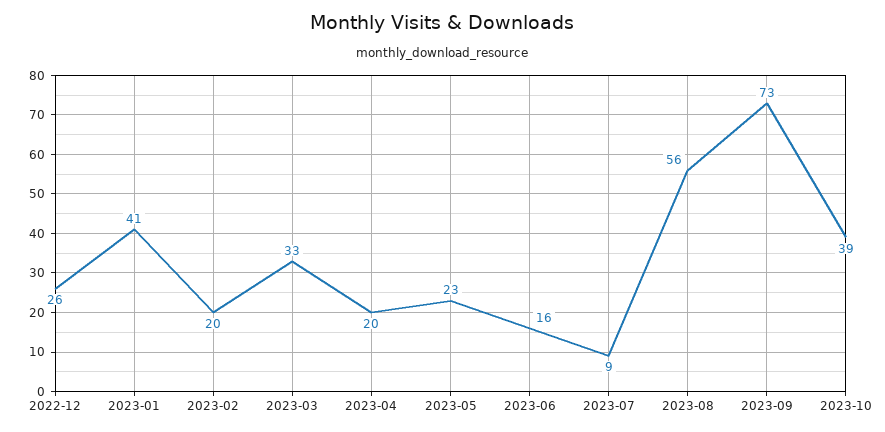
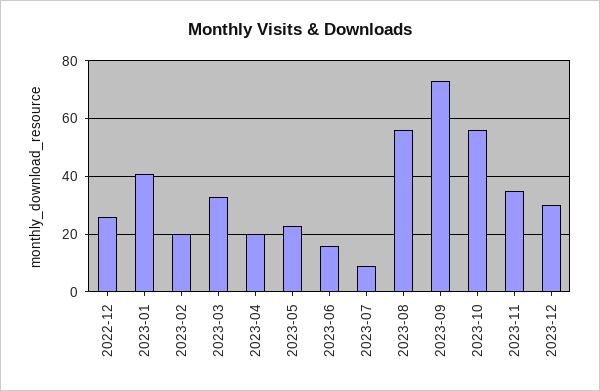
2023-10: 39 -> 55
2023-11: none -> 35
2023-12: none -> 30

